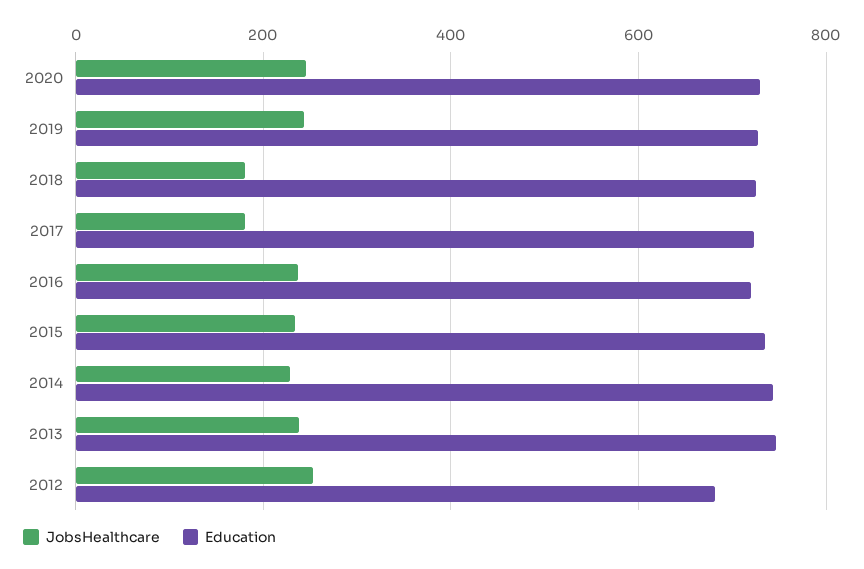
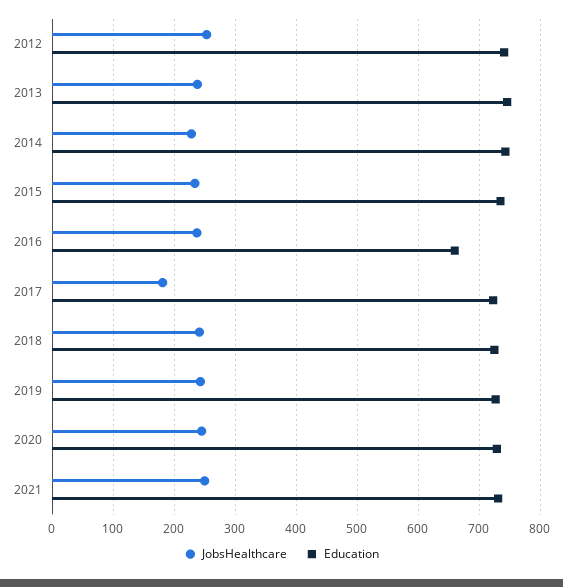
JobsHealthcare, 2018: 180 -> 240
Education, 2016: 720 -> 660
Education, 2012: 680 -> 740
JobsHealthcare, 2021: none -> 250
Education, 2021: none -> 730

